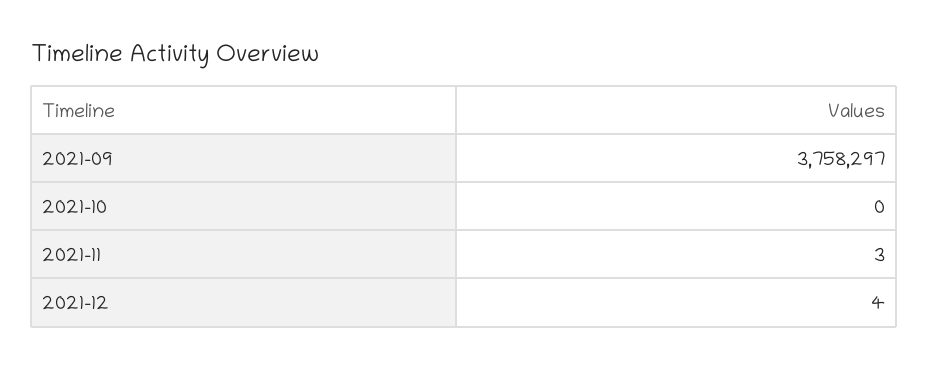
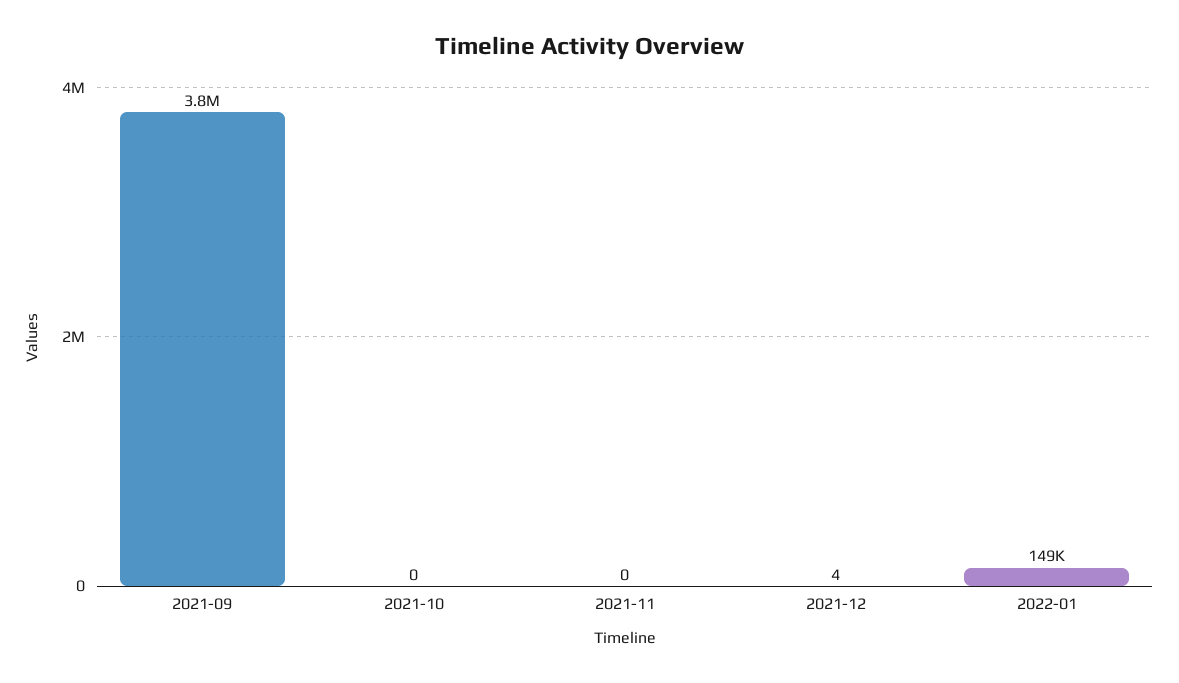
2021-11: 3 -> 0
2022-01: none -> 149000

